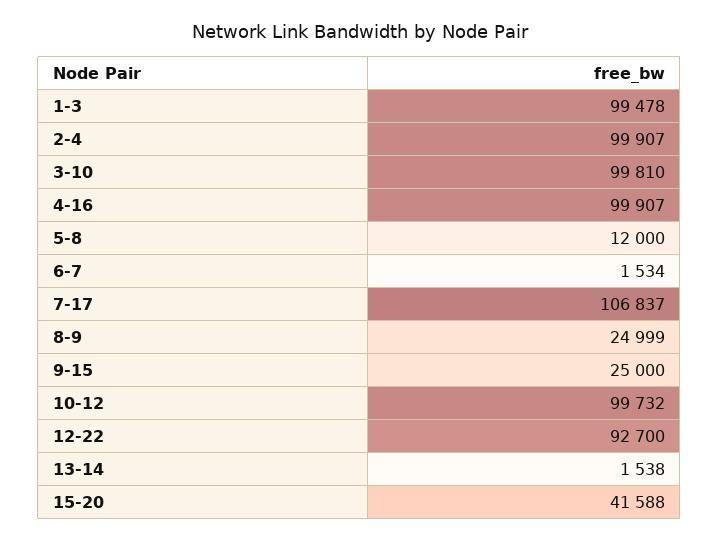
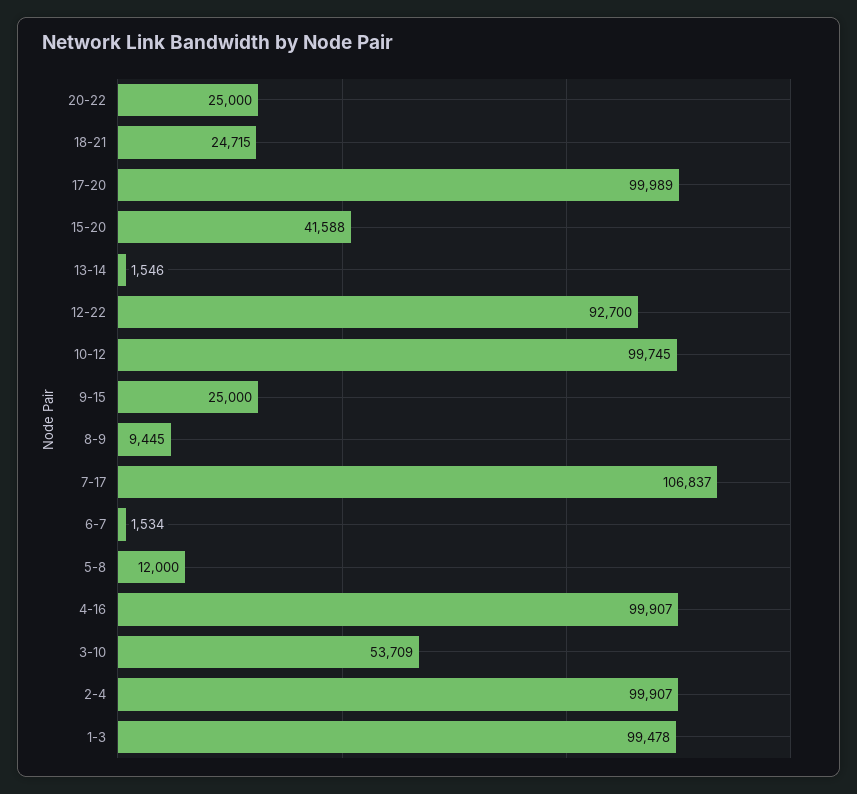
3-10: 99810 -> 53709
8-9: 24999 -> 9445
10-12: 99732 -> 99745
13-14: 1538 -> 1546
20-22: none -> 25000
18-21: none -> 24715
17-20: none -> 99989

